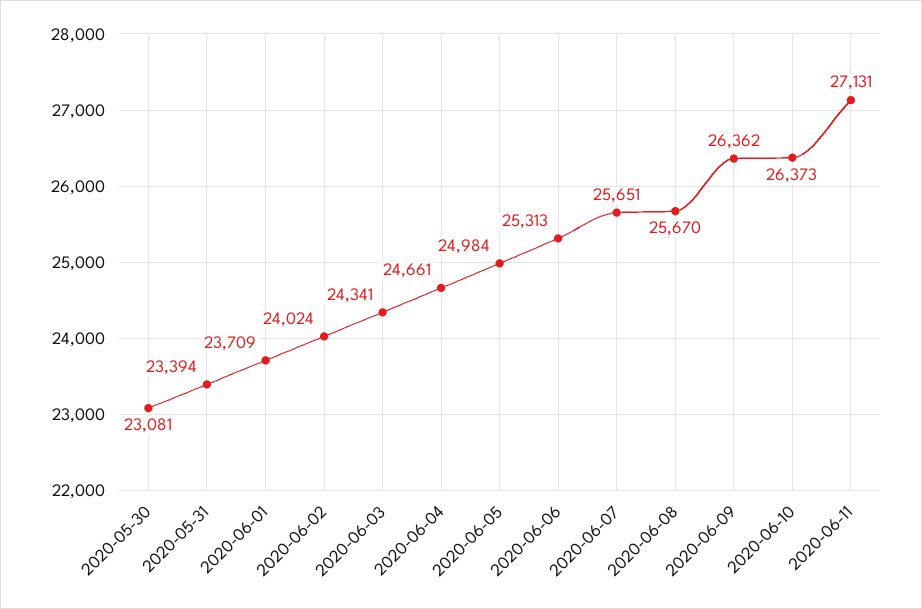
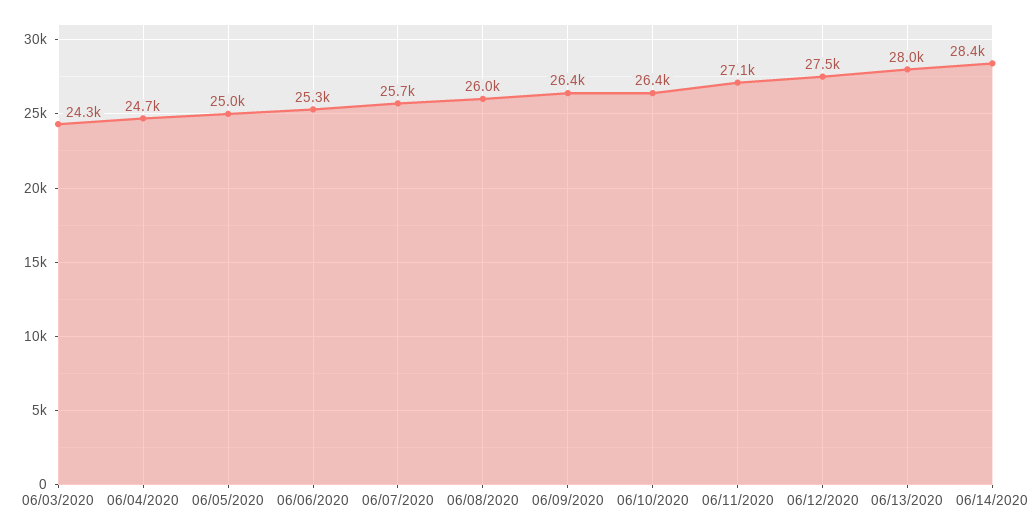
2020-05-30: 23081 -> none
2020-05-31: 23394 -> none
2020-06-01: 23709 -> none
2020-06-02: 24024 -> none
2020-06-08: 25670 -> 26000
06/12/2020: none -> 27500
06/13/2020: none -> 28000
06/14/2020: none -> 28400

